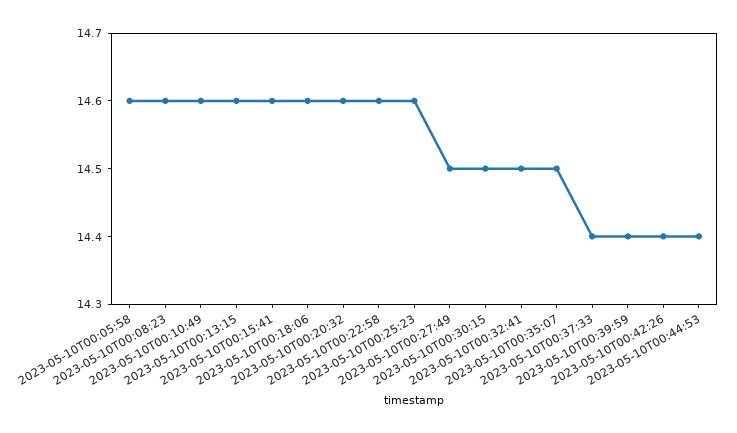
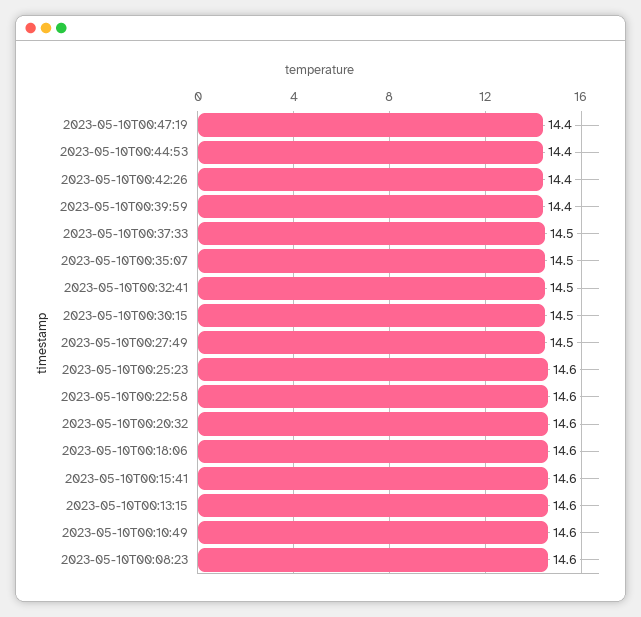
2023-05-10T00:05:58: 14.6 -> none
2023-05-10T00:37:33: 14.4 -> 14.5
2023-05-10T00:47:19: none -> 14.4

